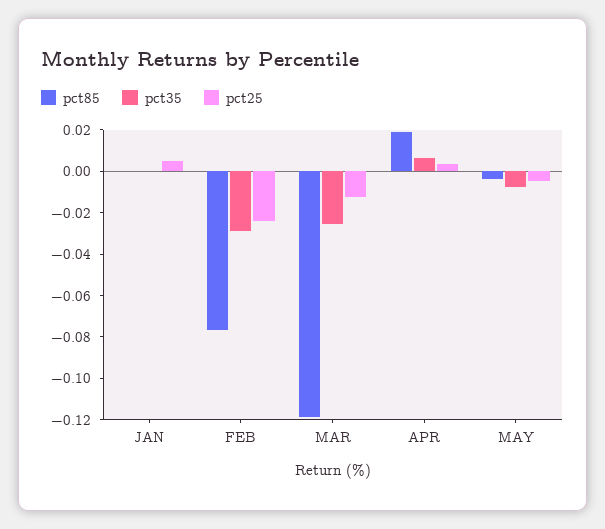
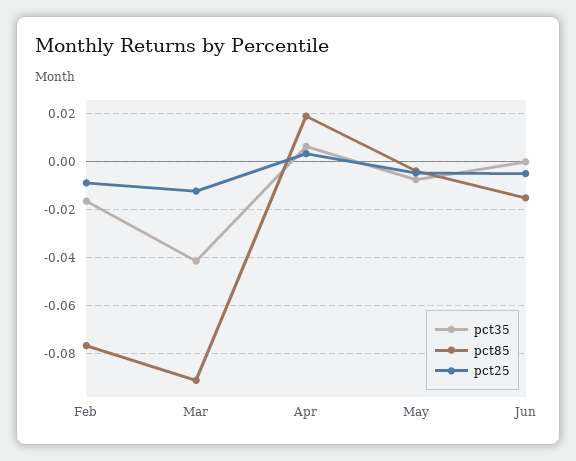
pct85, JAN: 0 -> none
pct35, JAN: 0 -> none
pct25, JAN: 0.005 -> none
pct35, FEB: -0.03 -> -0.015
pct25, FEB: -0.025 -> -0.01
pct85, MAR: -0.12 -> -0.09
pct35, MAR: -0.025 -> -0.04
pct35, Jun: none -> 0
pct85, Jun: none -> -0.015
pct25, Jun: none -> -0.005

